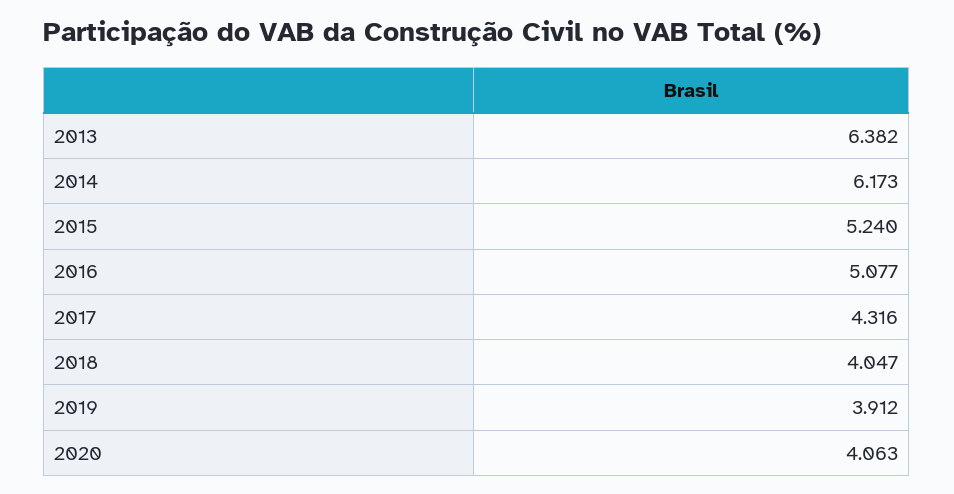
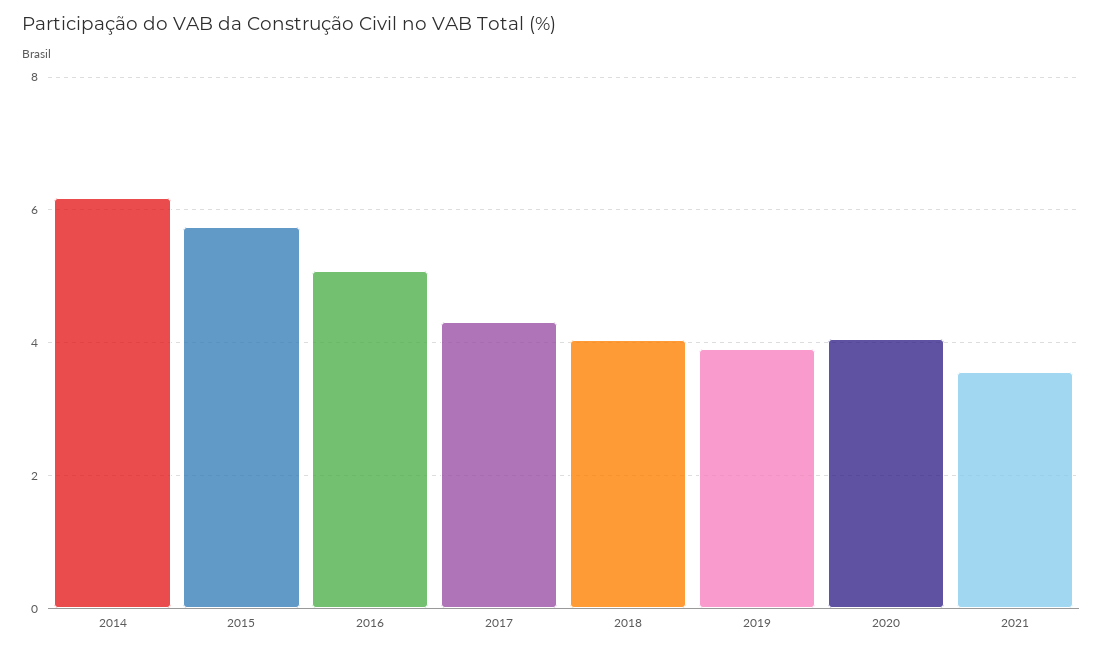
2013: 6.382 -> none
2015: 5.24 -> 5.8
2021: none -> 3.6

